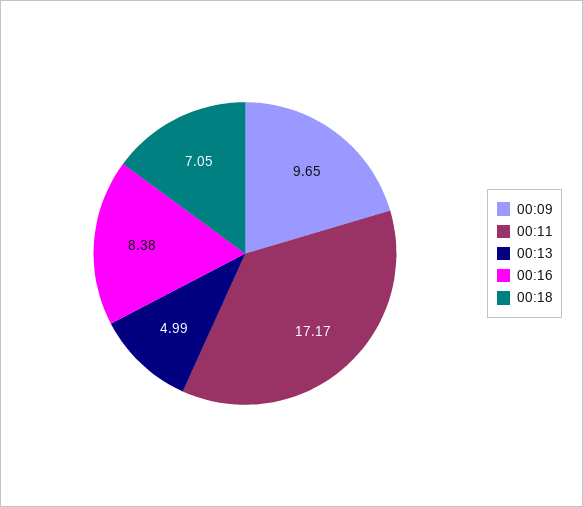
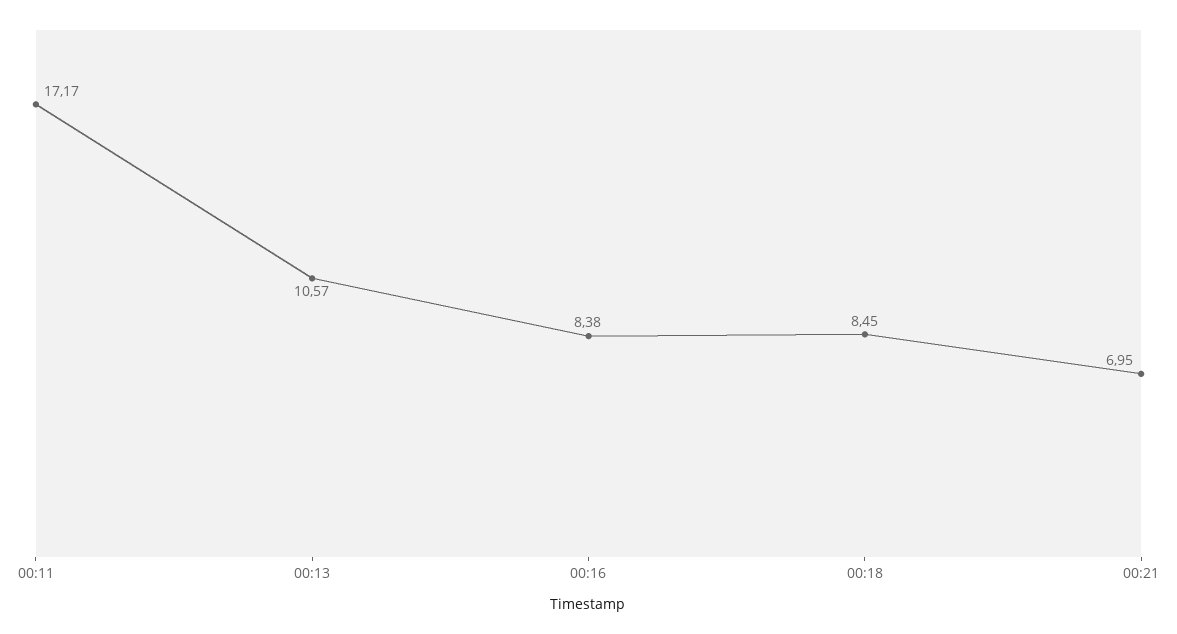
00:09: 9.65 -> none
00:13: 4.99 -> 10.57
00:18: 7.05 -> 8.45
00:21: none -> 6.95

